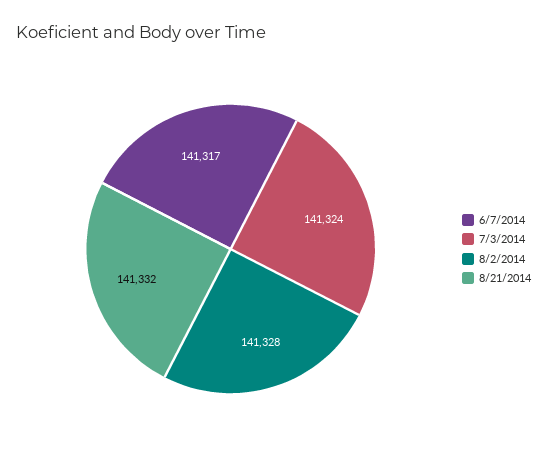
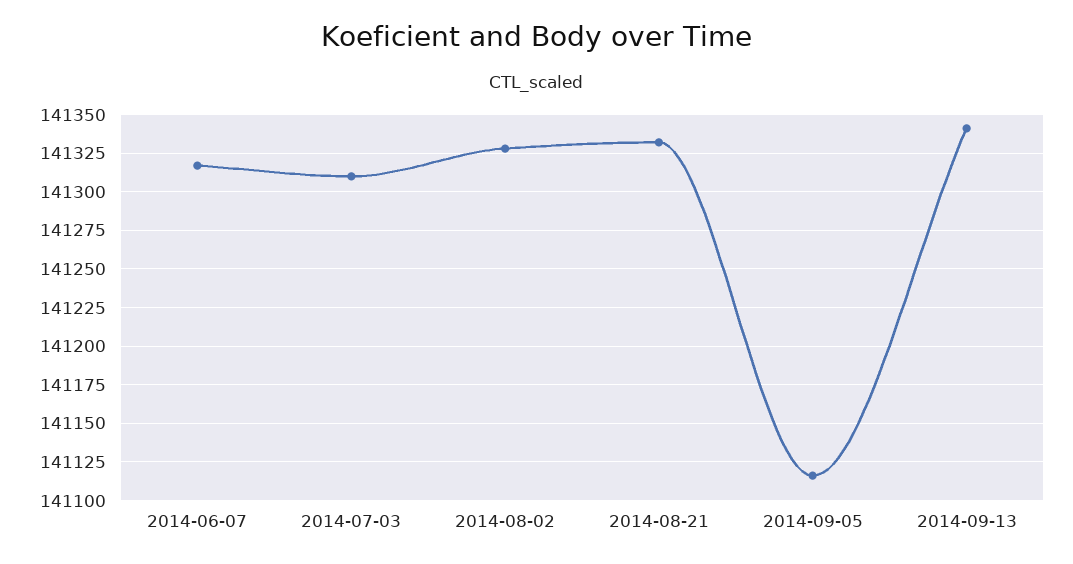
7/3/2014: 141324 -> 141310
2014-09-05: none -> 141115
2014-09-13: none -> 141340

